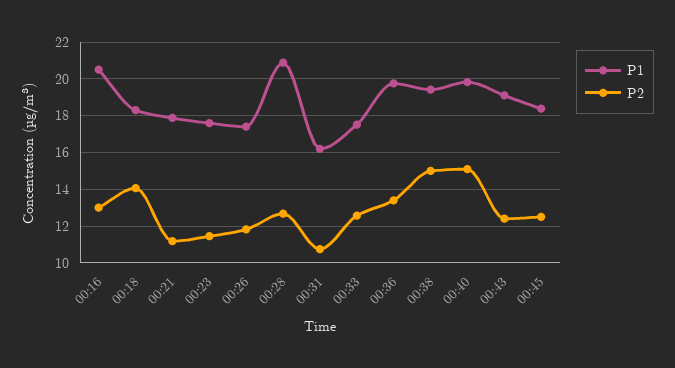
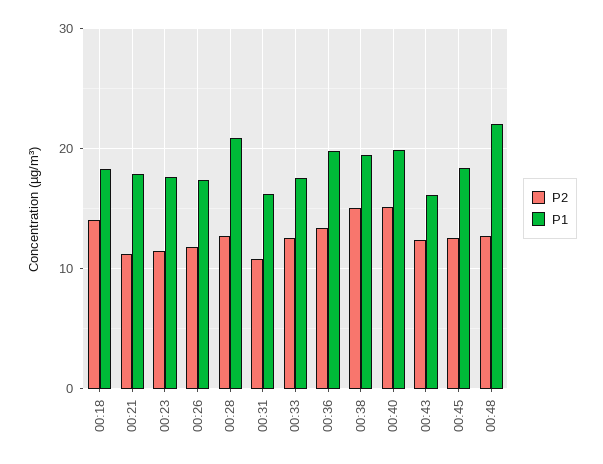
P1, 00:16: 20.5 -> none
P2, 00:16: 13 -> none
P1, 00:43: 19 -> 16
P2, 00:48: none -> 13
P1, 00:48: none -> 22

